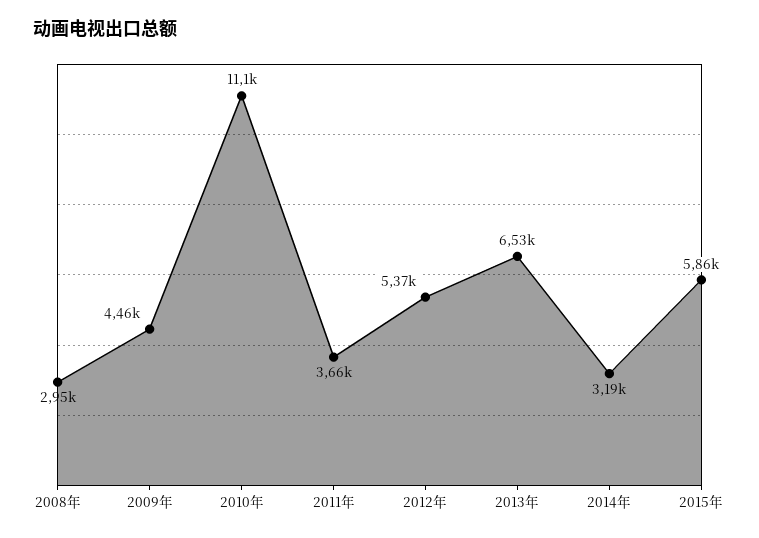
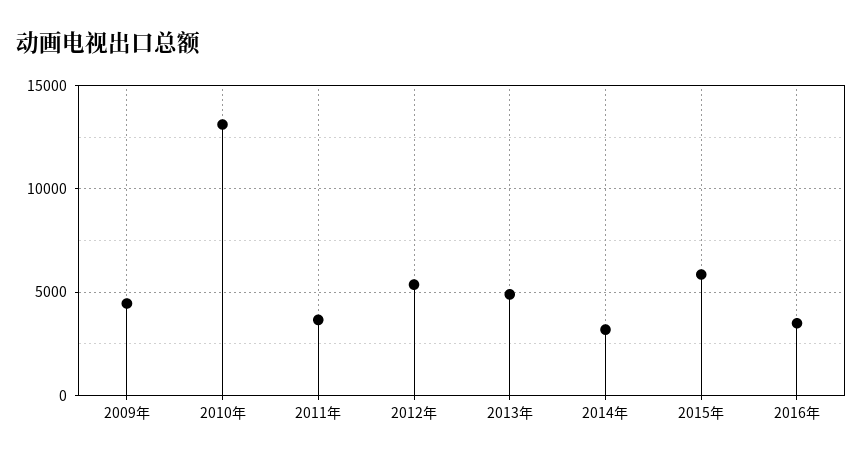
2008年: 2950 -> none
2010年: 11100 -> 13000
2013年: 6530 -> 5000
2016年: none -> 3500

